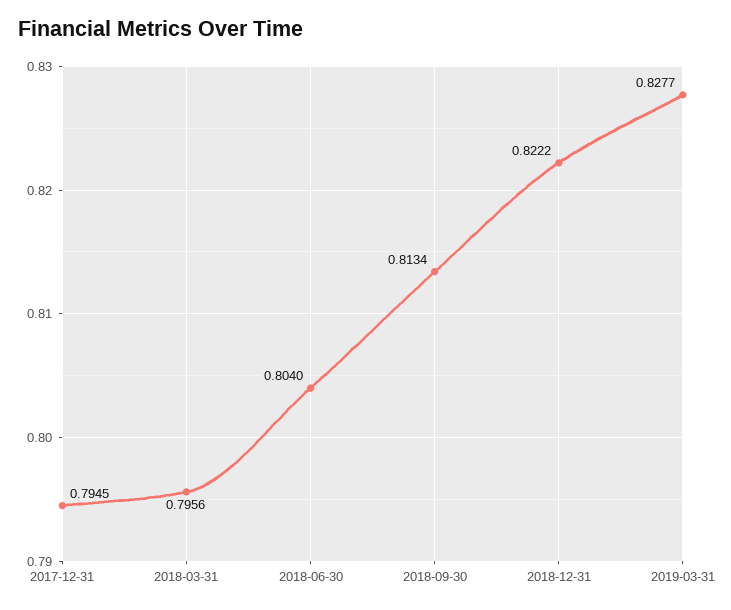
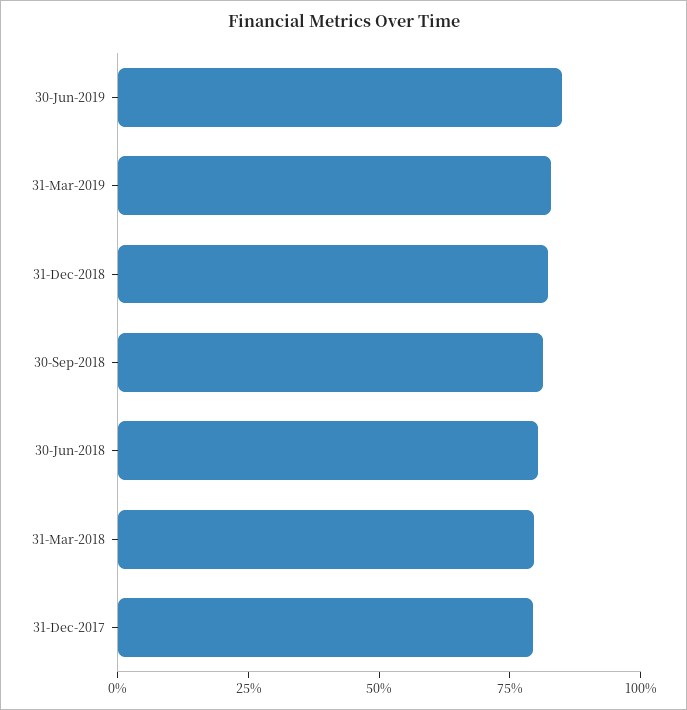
30-Jun-2019: none -> 0.85

